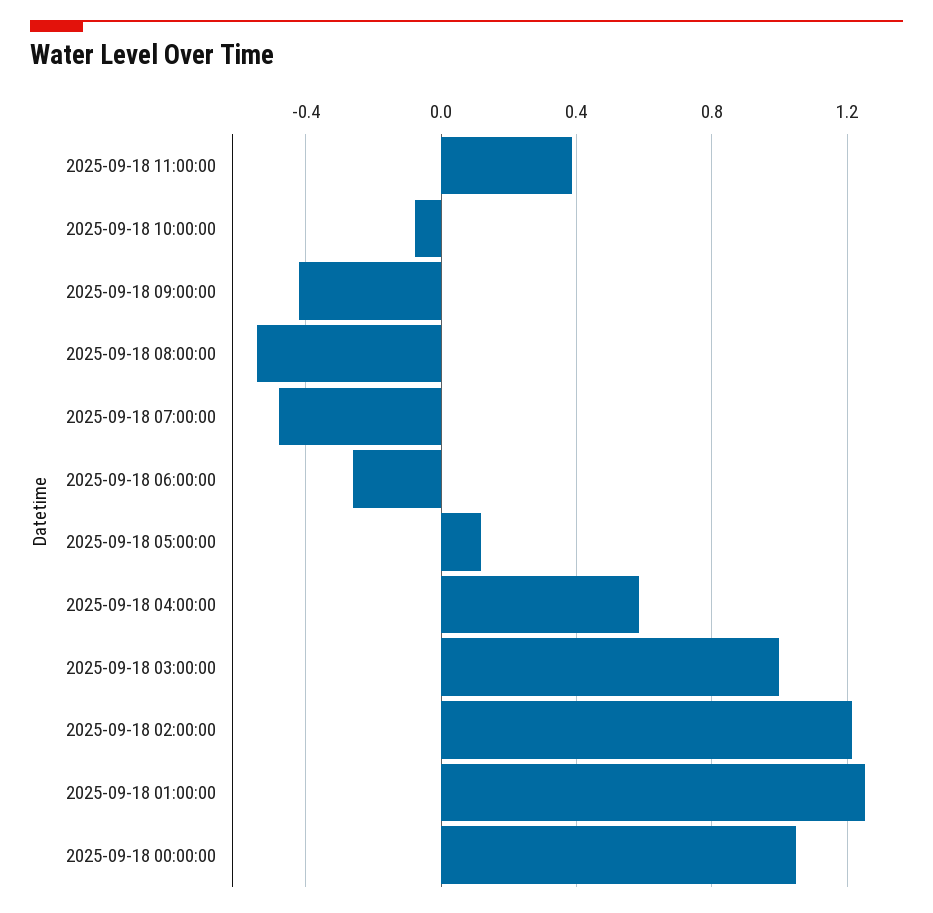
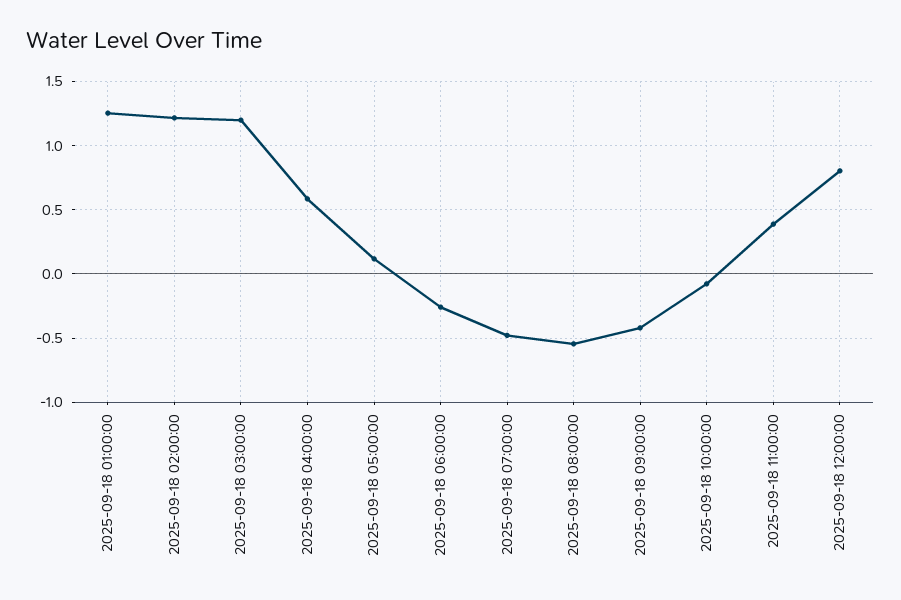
2025-09-18 03:00:00: 1 -> 1.2
2025-09-18 00:00:00: 1.05 -> none
2025-09-18 12:00:00: none -> 0.8

